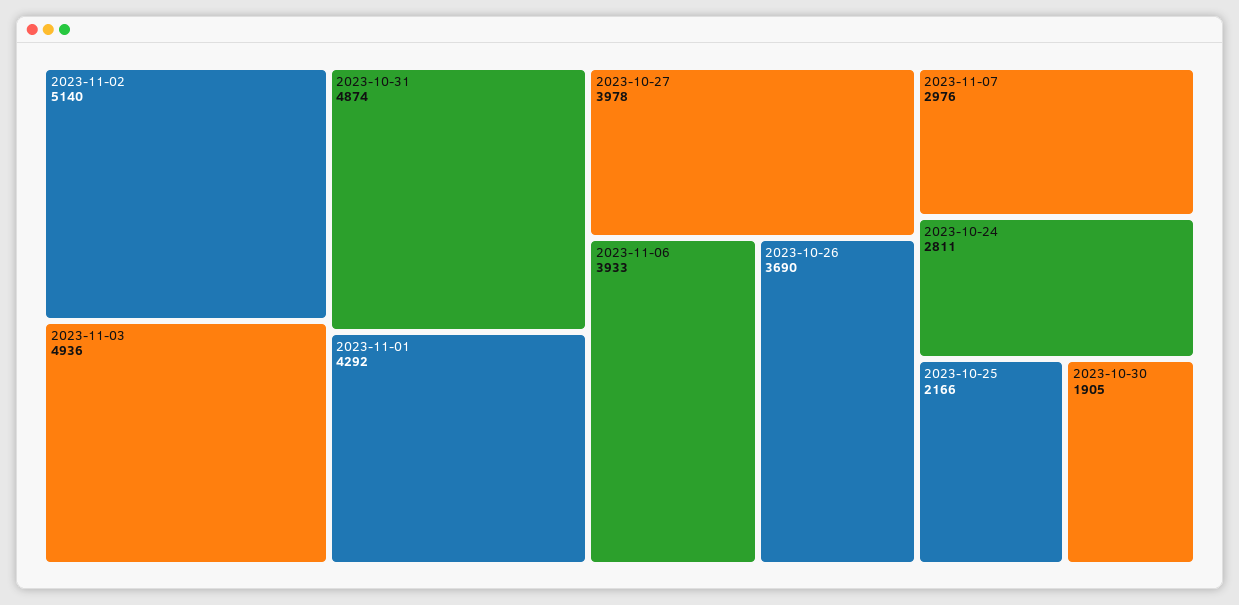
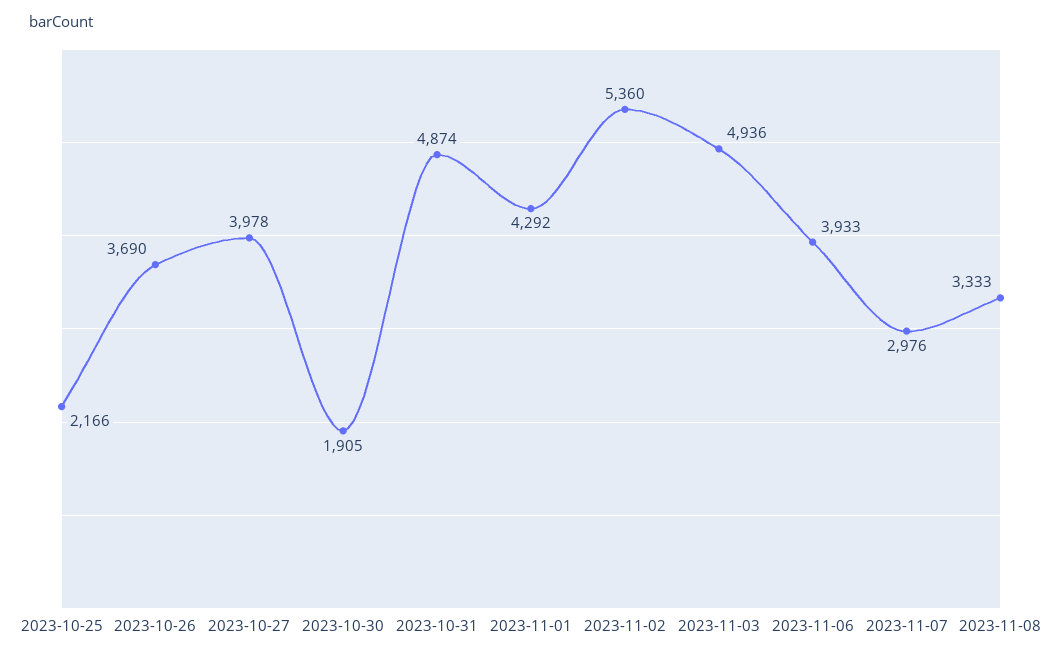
2023-11-02: 5140 -> 5360
2023-10-24: 2811 -> none
2023-11-08: none -> 3333

